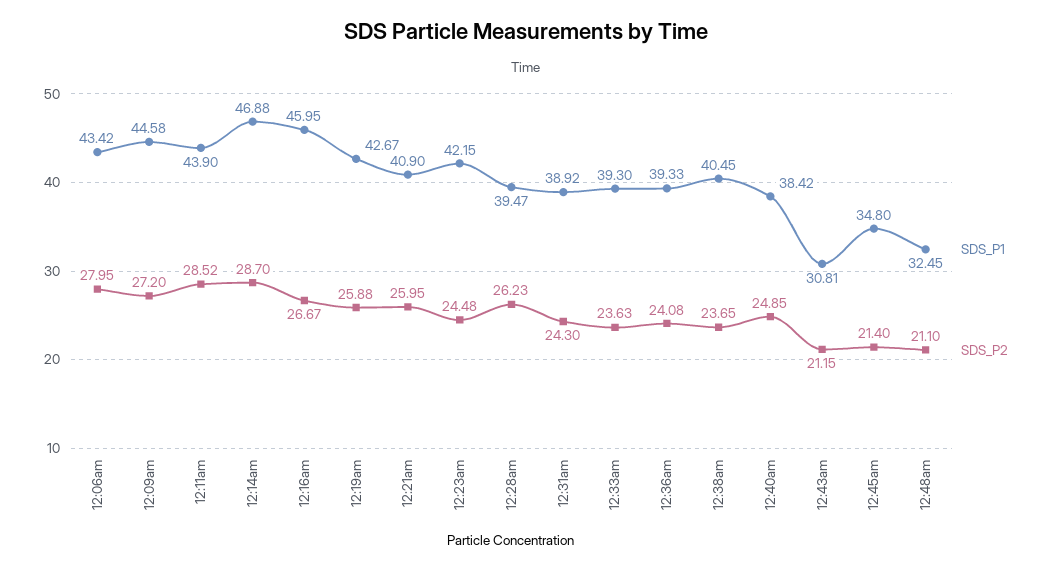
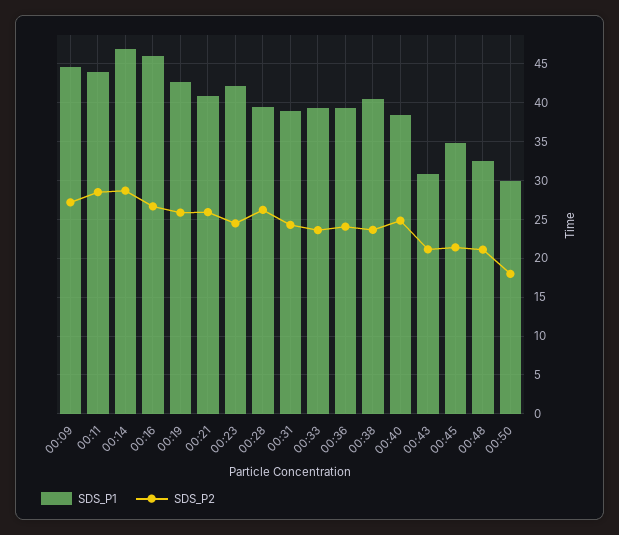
SDS_P1, 12:06am: 43.42 -> none
SDS_P2, 12:06am: 27.95 -> none
SDS_P1, 00:50: none -> 30
SDS_P2, 00:50: none -> 18

